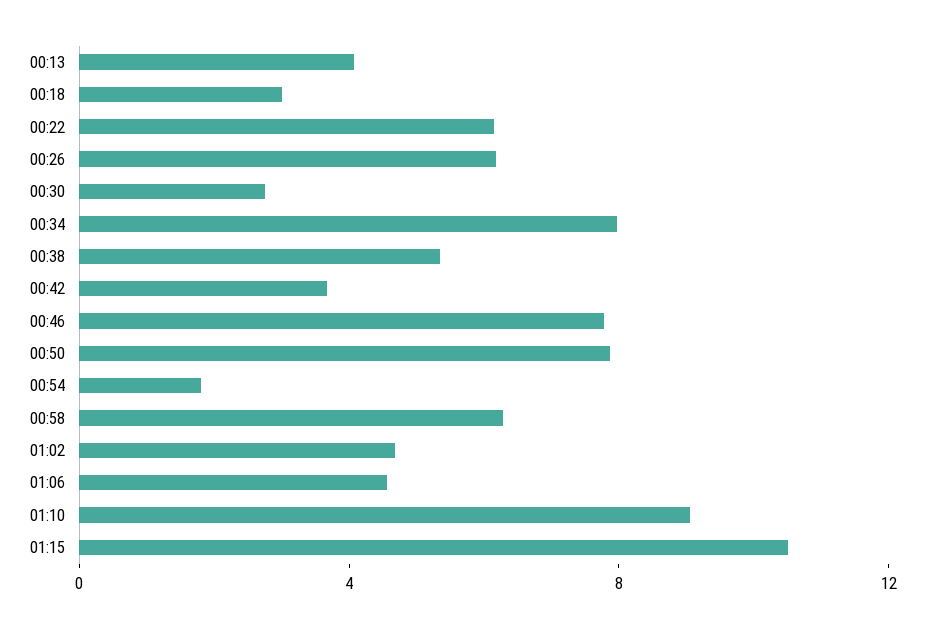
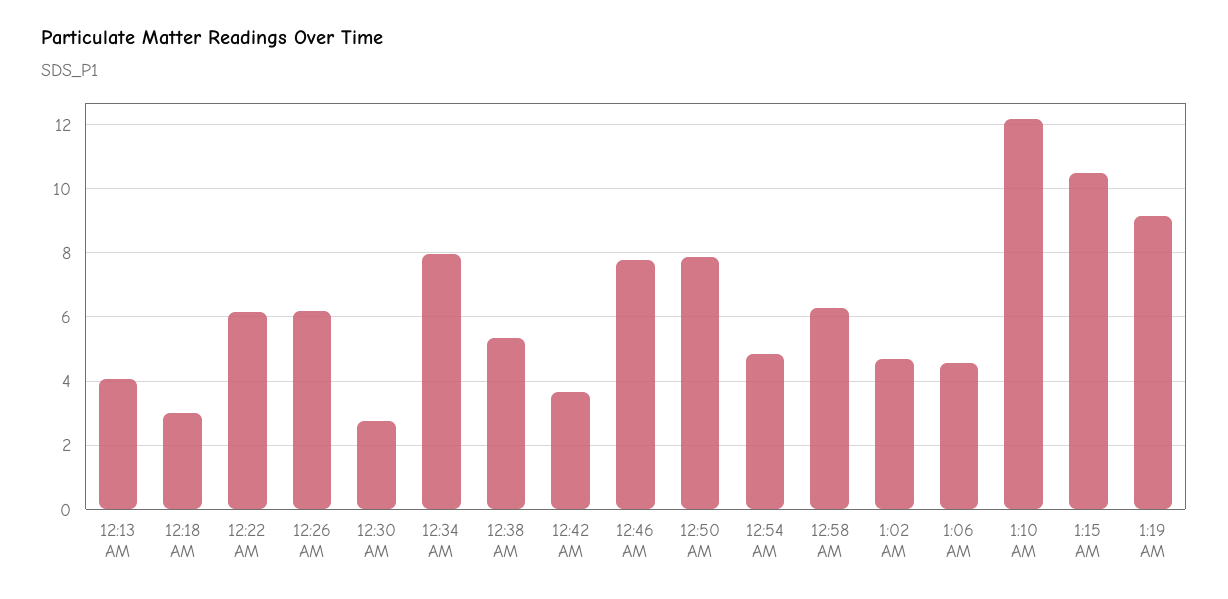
00:54: 2 -> 4.8
01:10: 9 -> 12.2
1:19 AM: none -> 9.2

